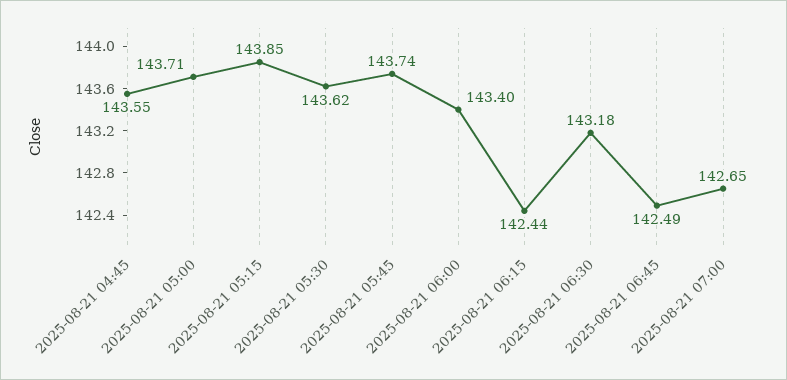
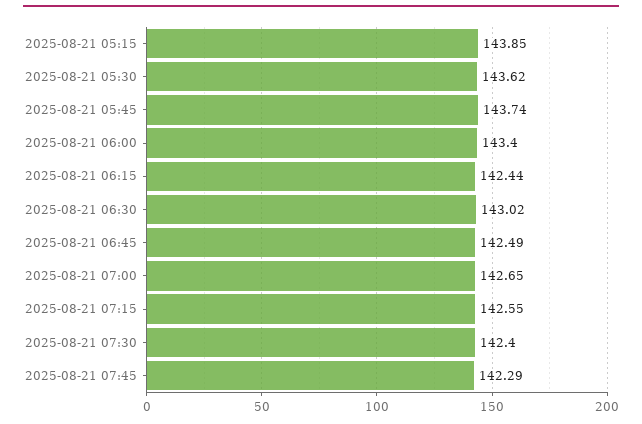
2025-08-21 04:45: 143.55 -> none
2025-08-21 05:00: 143.71 -> none
2025-08-21 06:30: 143.18 -> 143.02
2025-08-21 07:15: none -> 142.55
2025-08-21 07:30: none -> 142.4
2025-08-21 07:45: none -> 142.29

